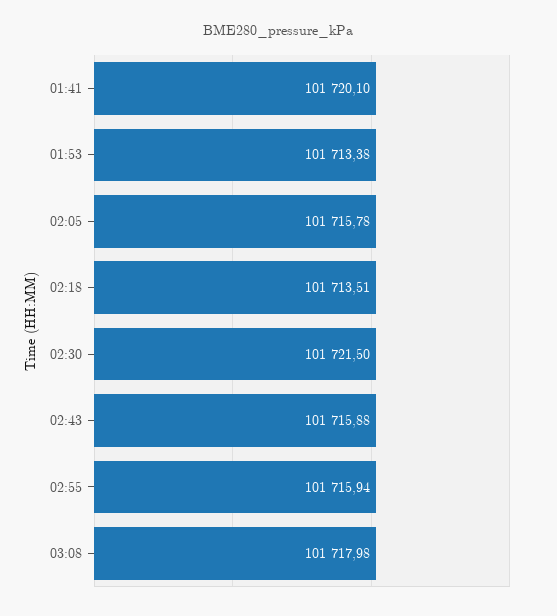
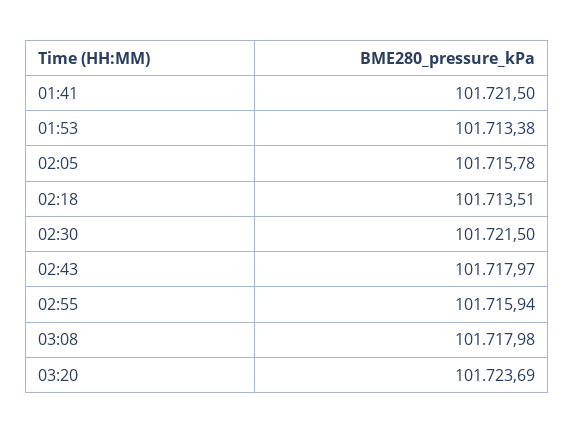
01:41: 101720.1 -> 101721.5
02:43: 101715.88 -> 101717.97
03:20: none -> 101723.69

